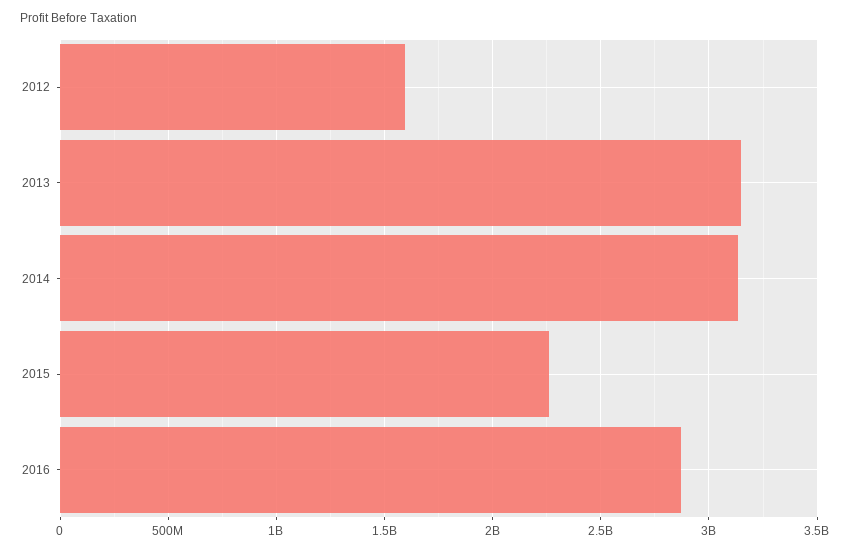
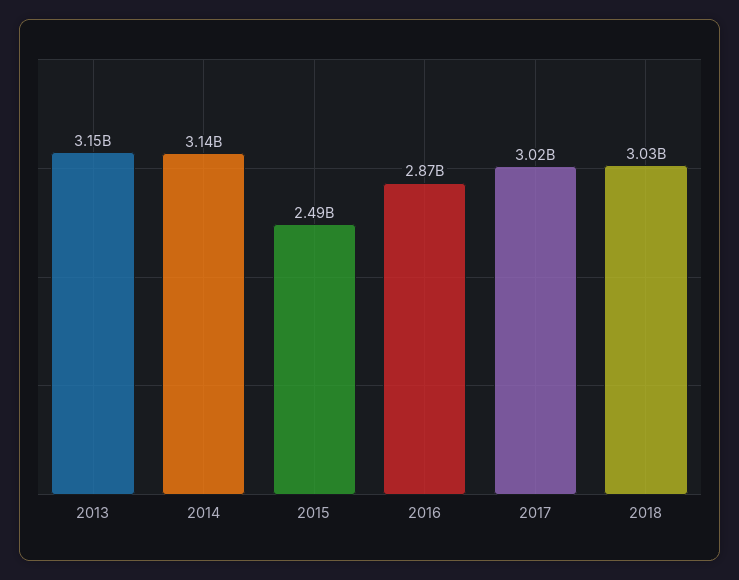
2012: 1600000000 -> none
2015: 2250000000 -> 2490000000
2017: none -> 3020000000
2018: none -> 3030000000

